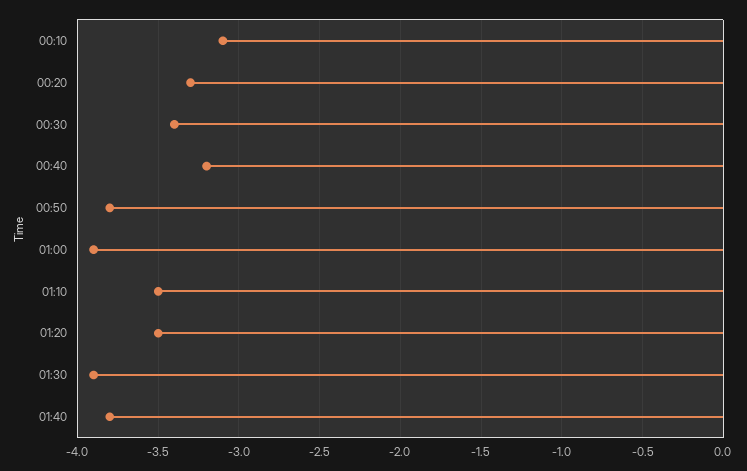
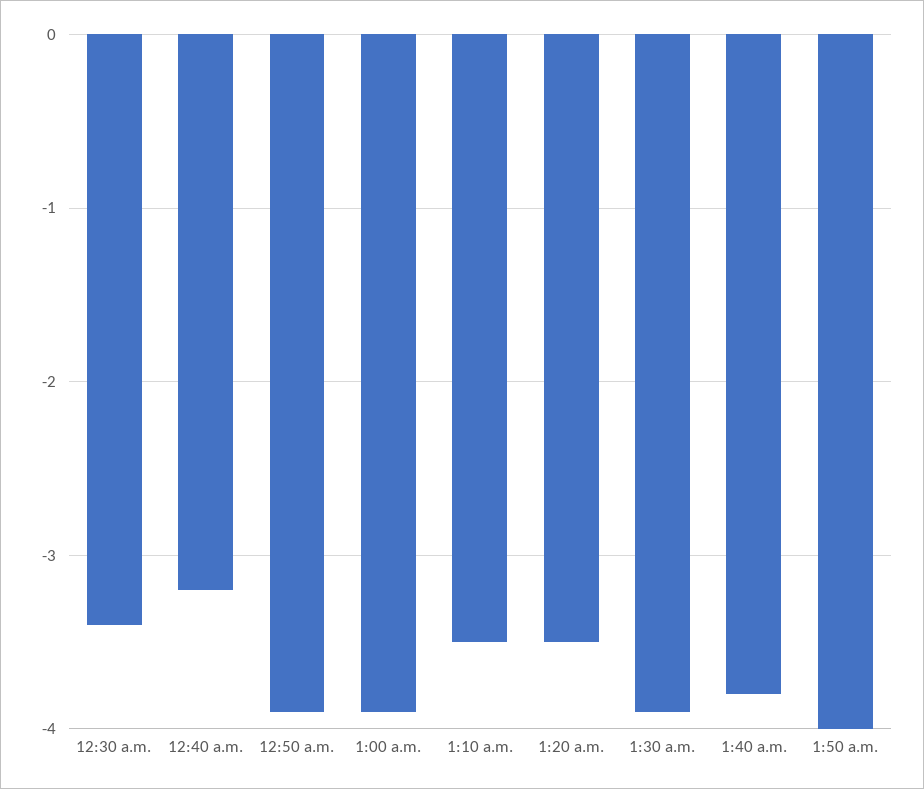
00:10: -3.1 -> none
00:20: -3.3 -> none
00:50: -3.8 -> -3.9
1:50 a.m.: none -> -4

